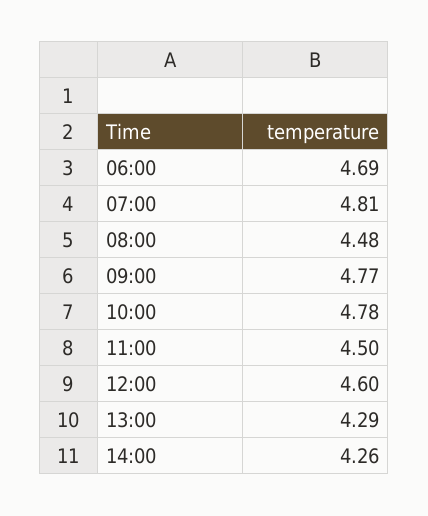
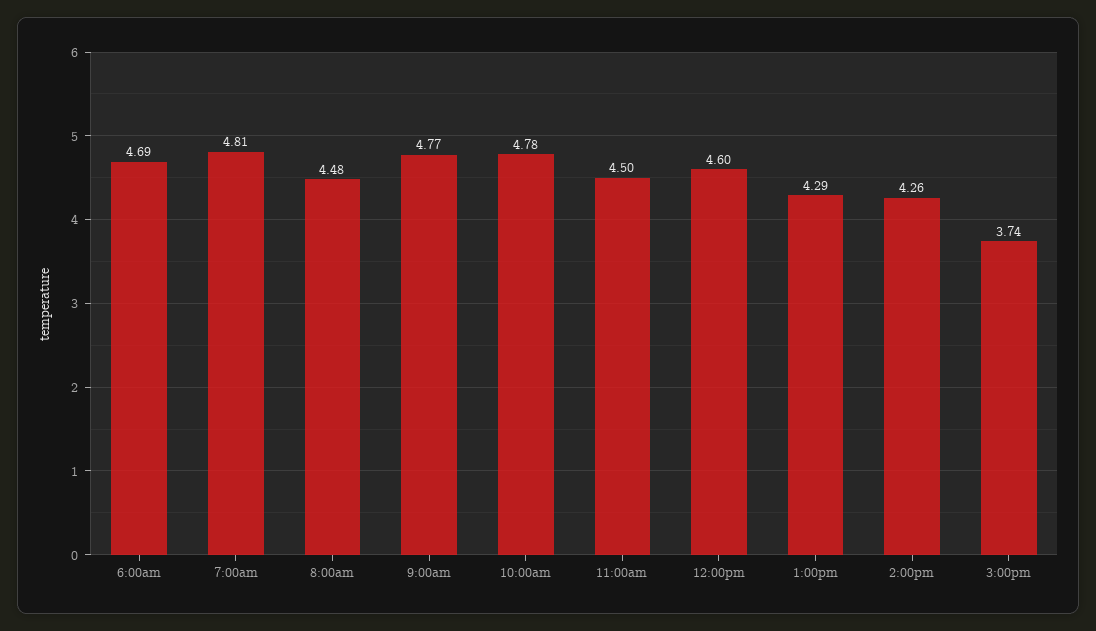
3:00pm: none -> 3.74

